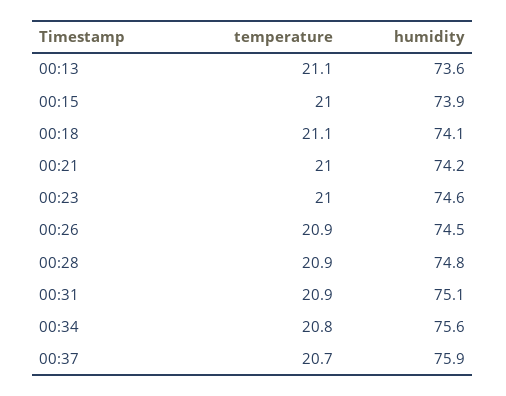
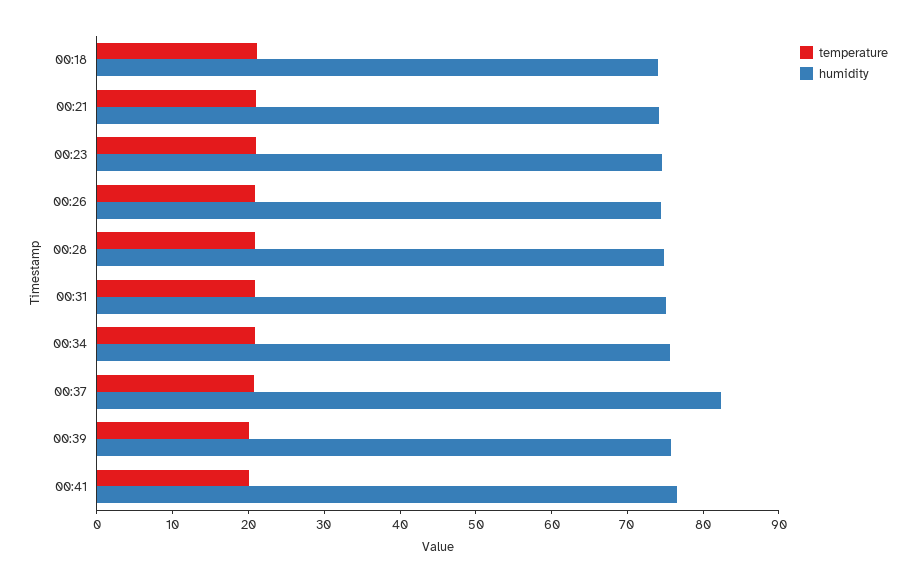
temperature, 00:13: 21.1 -> none
humidity, 00:13: 73.6 -> none
temperature, 00:15: 21 -> none
humidity, 00:15: 73.9 -> none
humidity, 00:37: 75.9 -> 82
temperature, 00:39: none -> 20
humidity, 00:39: none -> 76
temperature, 00:41: none -> 20
humidity, 00:41: none -> 76

